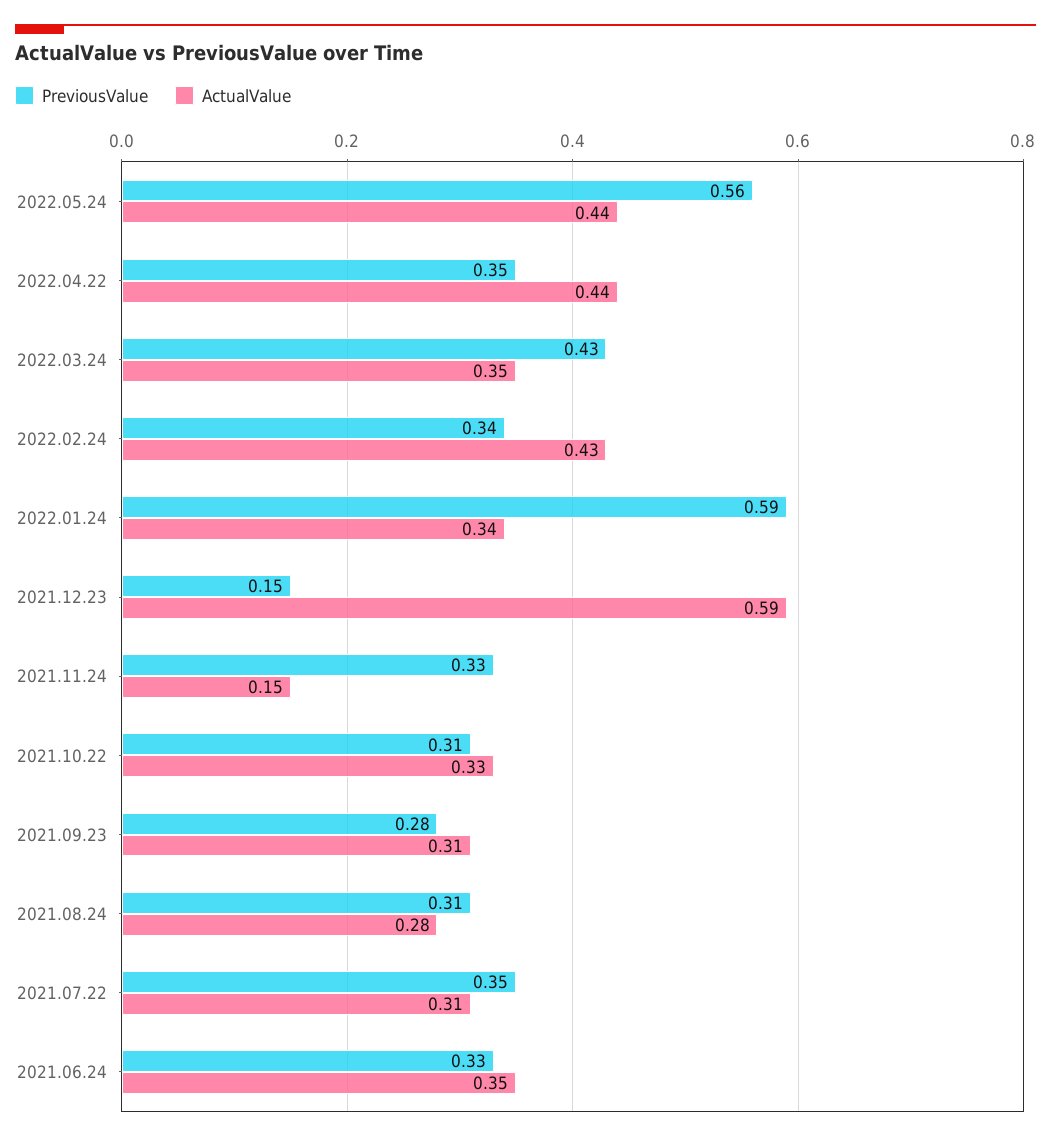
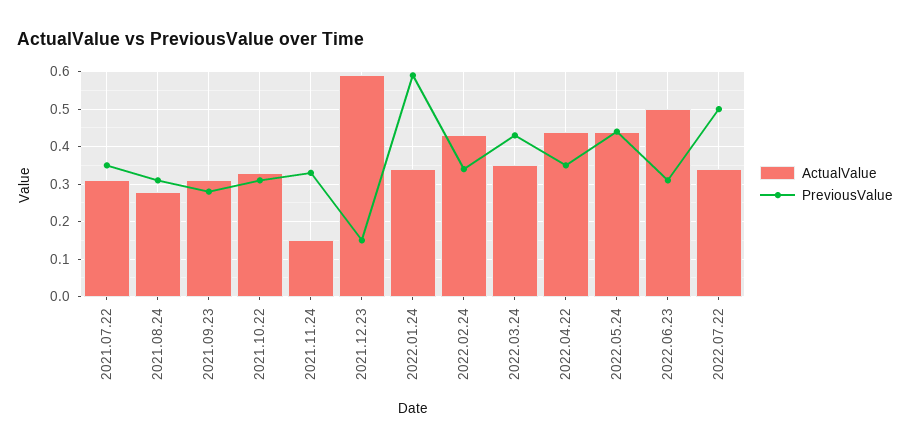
PreviousValue, 2022.05.24: 0.56 -> 0.45
PreviousValue, 2021.06.24: 0.33 -> none
ActualValue, 2021.06.24: 0.35 -> none
ActualValue, 2022.06.23: none -> 0.5
PreviousValue, 2022.06.23: none -> 0.3
ActualValue, 2022.07.22: none -> 0.35
PreviousValue, 2022.07.22: none -> 0.5

